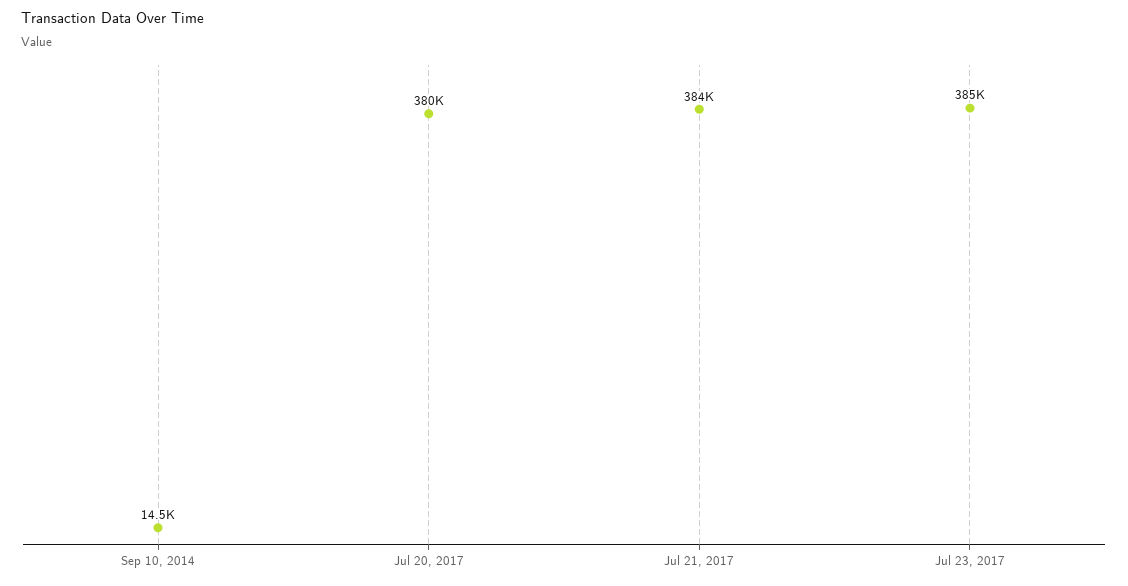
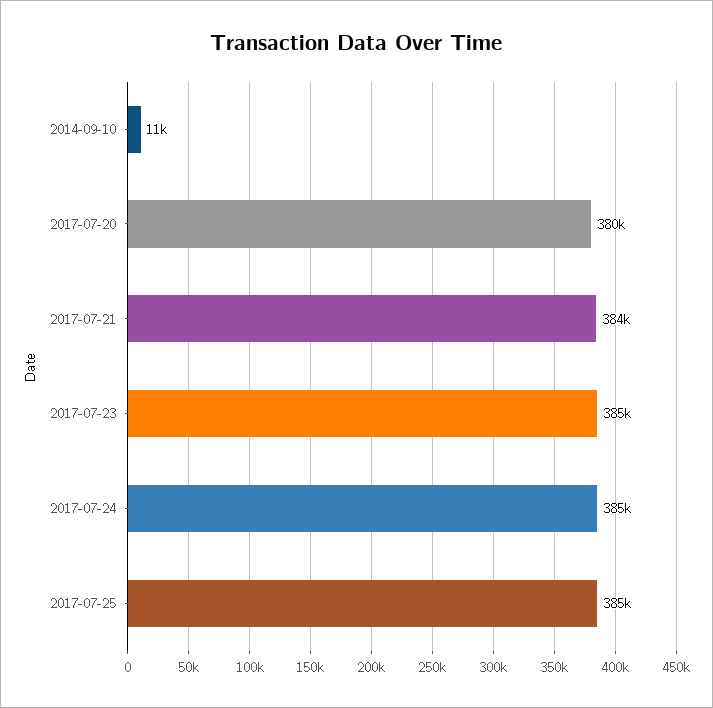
Sep 10, 2014: 14500 -> 11000
2017-07-24: none -> 385000
2017-07-25: none -> 385000

